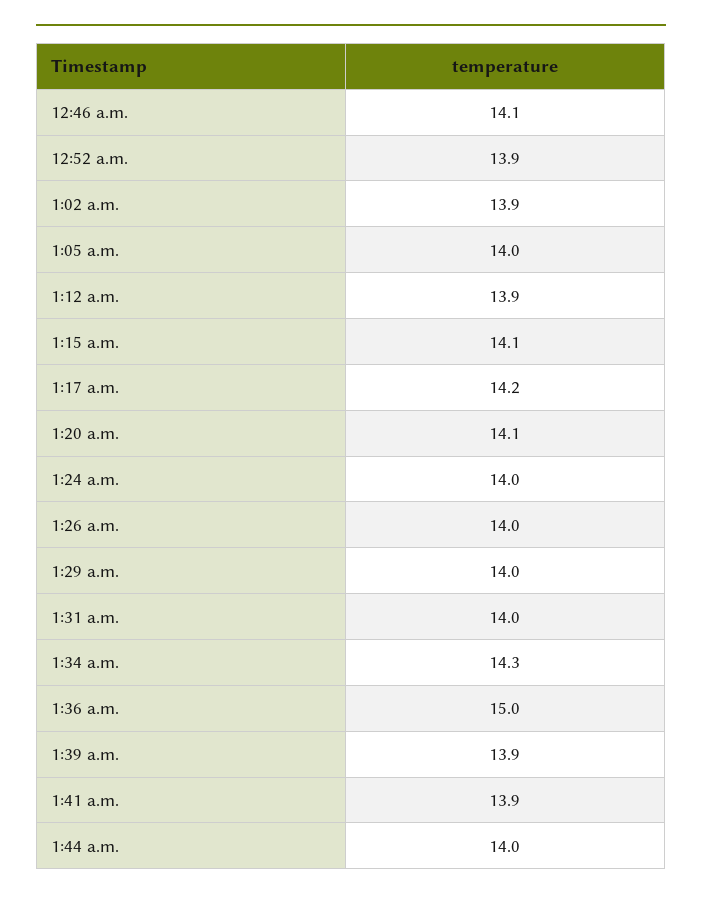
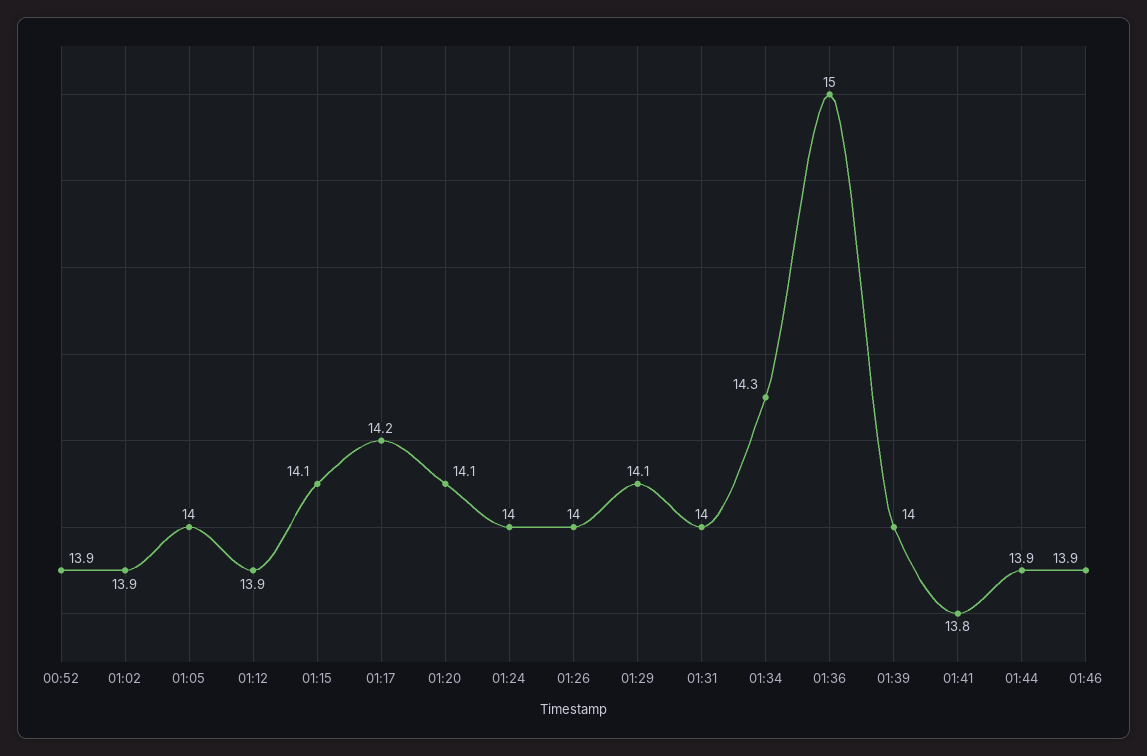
12:46 a.m.: 14.1 -> none
1:29 a.m.: 14 -> 14.1
1:39 a.m.: 13.9 -> 14
1:41 a.m.: 13.9 -> 13.8
1:44 a.m.: 14 -> 13.9
01:46: none -> 13.9

